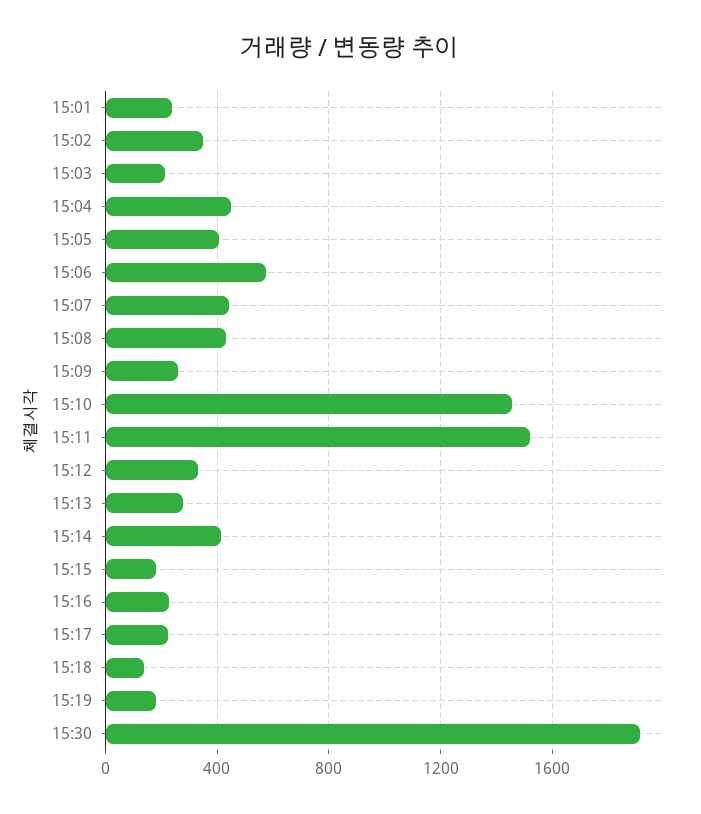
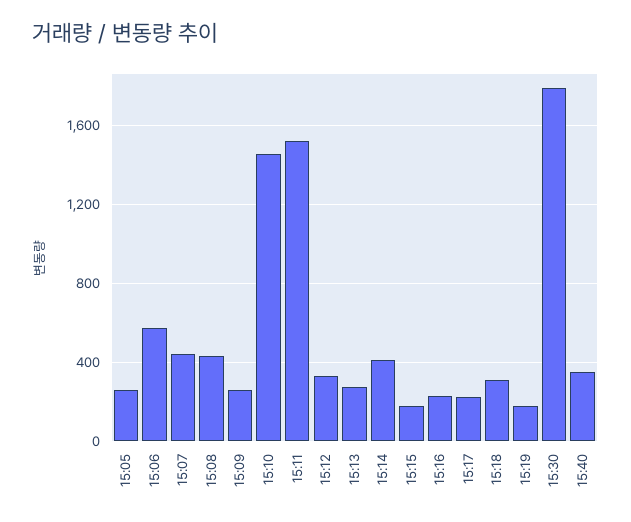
15:01: 250 -> none
15:02: 350 -> none
15:03: 200 -> none
15:04: 450 -> none
15:05: 400 -> 250
15:18: 150 -> 300
15:30: 1900 -> 1800
15:40: none -> 350

